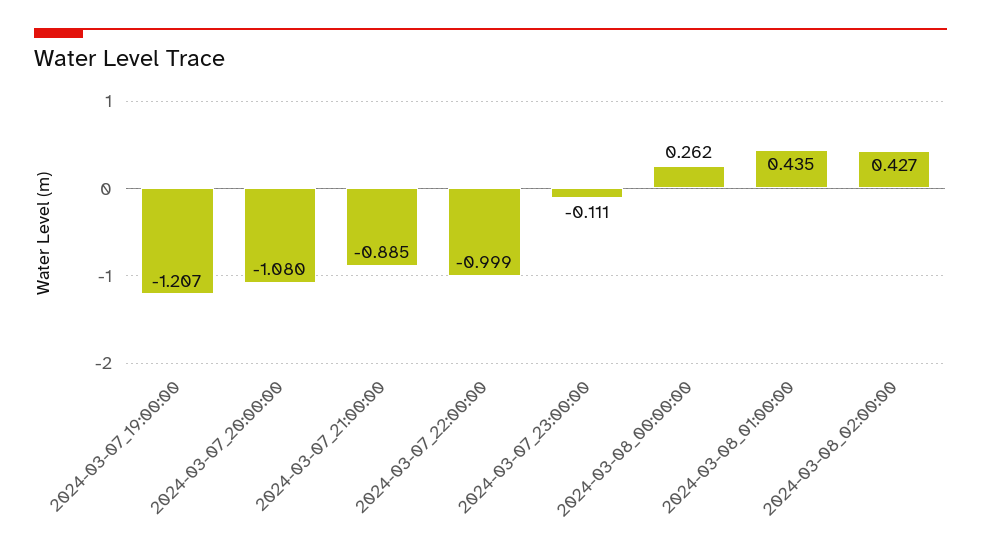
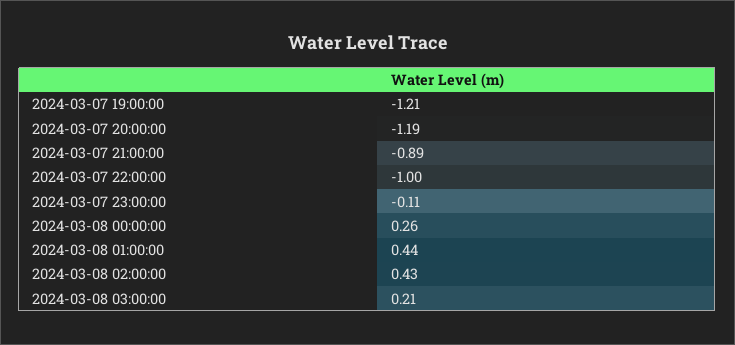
2024-03-07_20:00:00: -1.08 -> -1.19
2024-03-08 03:00:00: none -> 0.21

